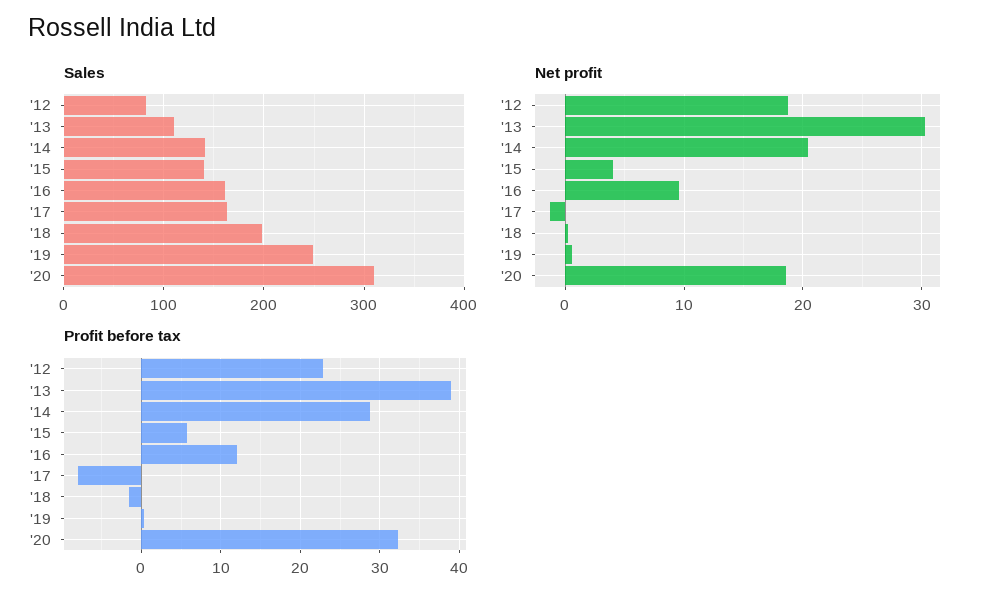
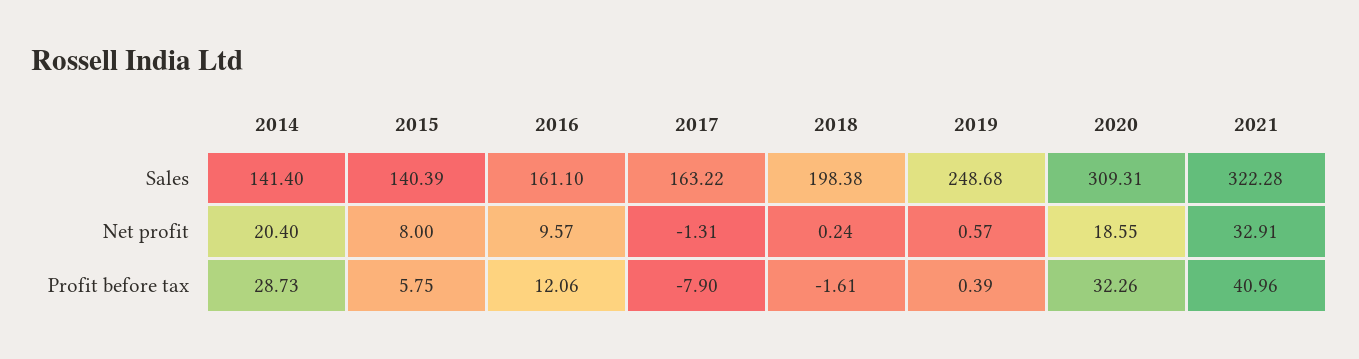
Sales, '12: 80 -> none
Sales, '13: 110 -> none
Net profit, '12: 19 -> none
Net profit, '13: 30 -> none
Net profit, '15: 4 -> 8
Profit before tax, '12: 23 -> none
Profit before tax, '13: 39 -> none
Sales, 2021: none -> 322.28
Net profit, 2021: none -> 32.91
Profit before tax, 2021: none -> 40.96

